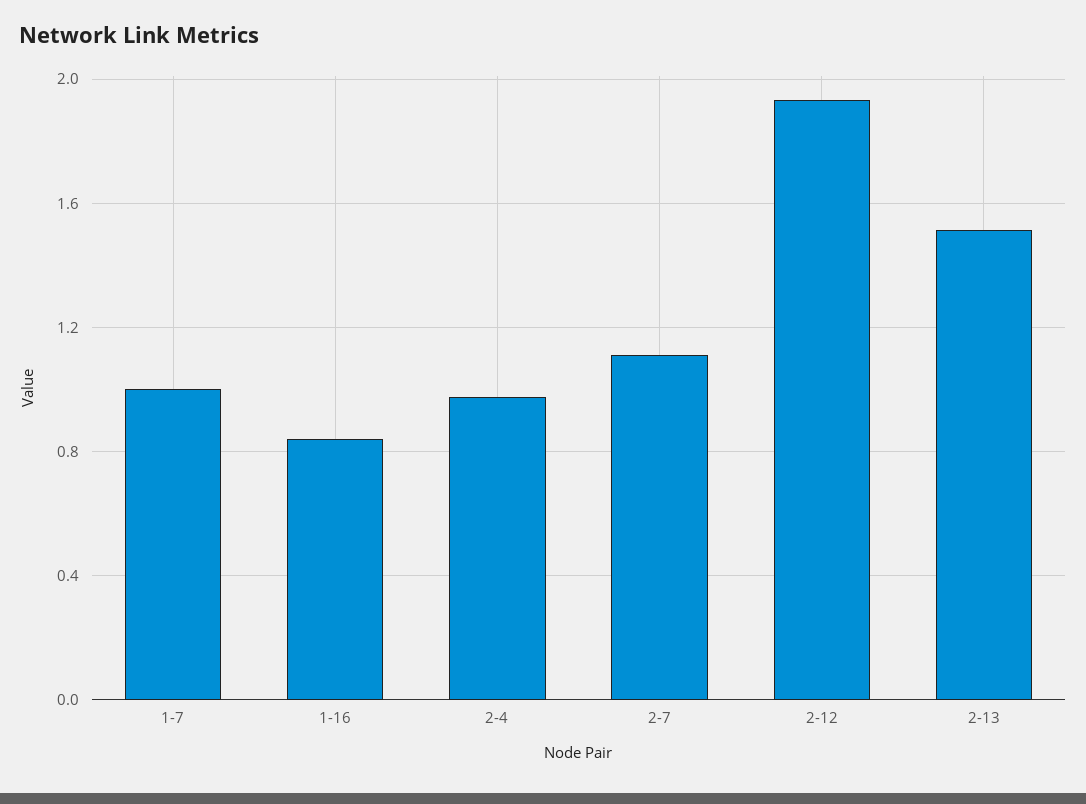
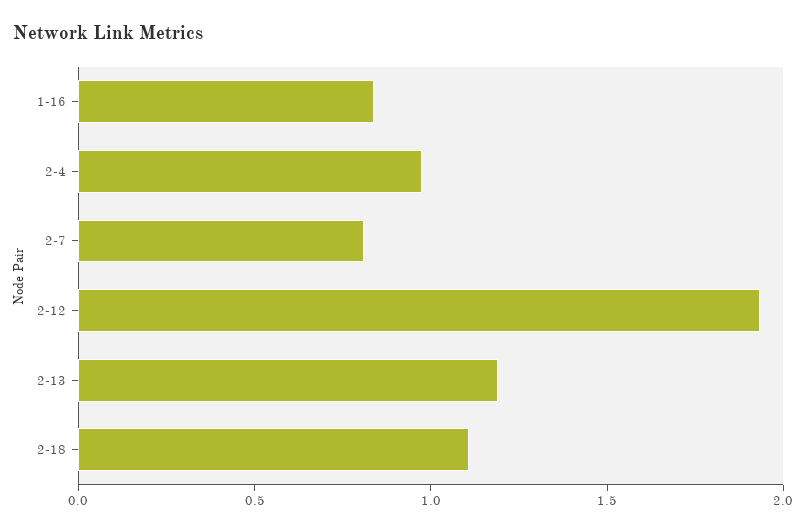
1-7: 1 -> none
2-7: 1.1 -> 0.8
2-13: 1.5 -> 1.2
2-18: none -> 1.1

